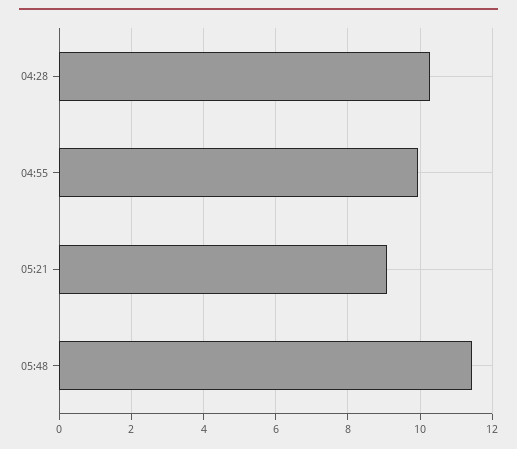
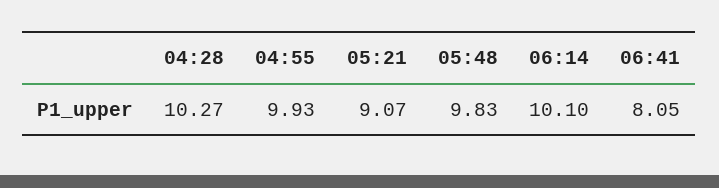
05:48: 11.4 -> 9.83
06:14: none -> 10.1
06:41: none -> 8.05

